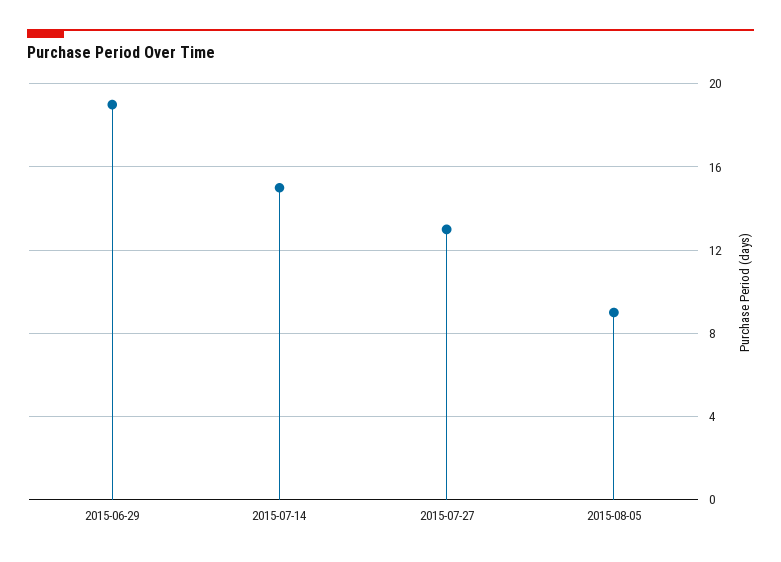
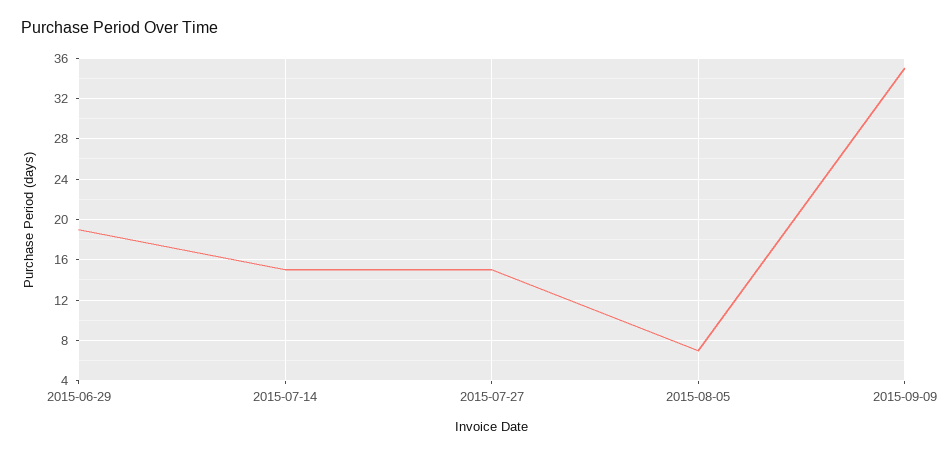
2015-07-27: 13 -> 15
2015-08-05: 9 -> 7
2015-09-09: none -> 35

